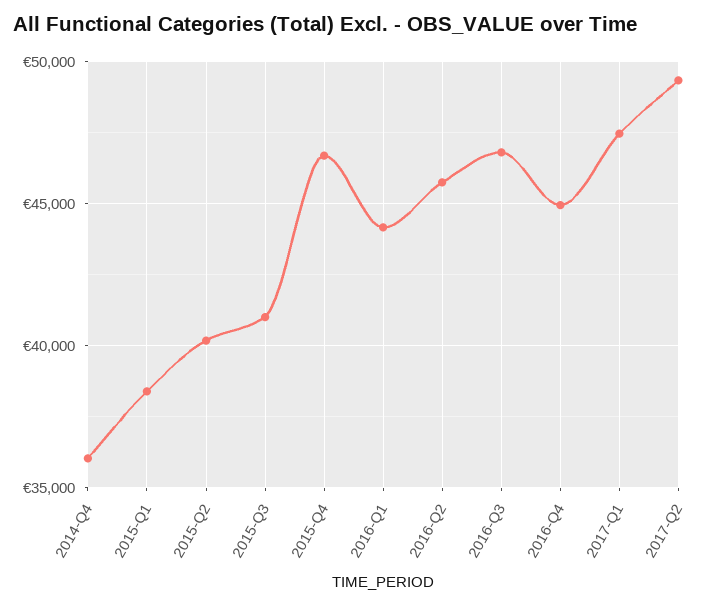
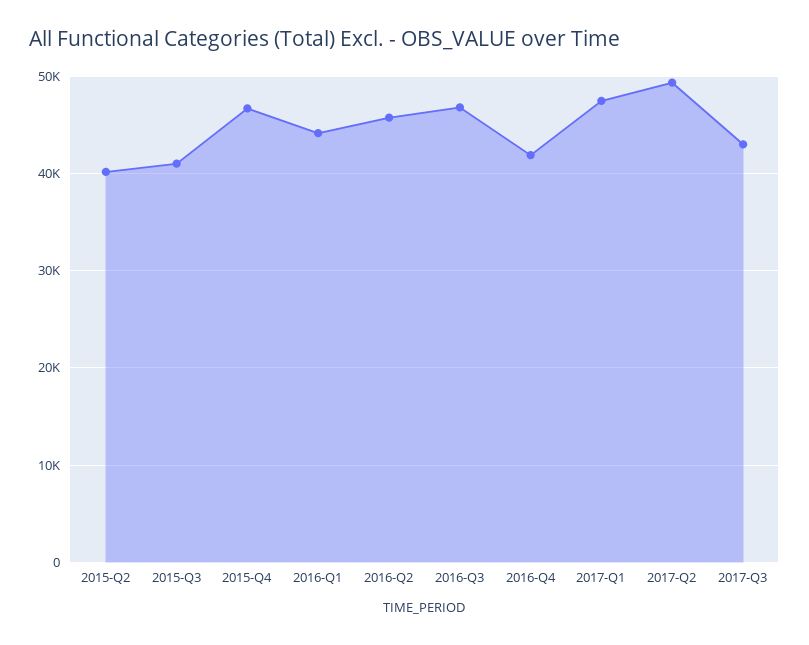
2014-Q4: 36000 -> none
2015-Q1: 38500 -> none
2016-Q4: 45000 -> 42000
2017-Q3: none -> 43000

